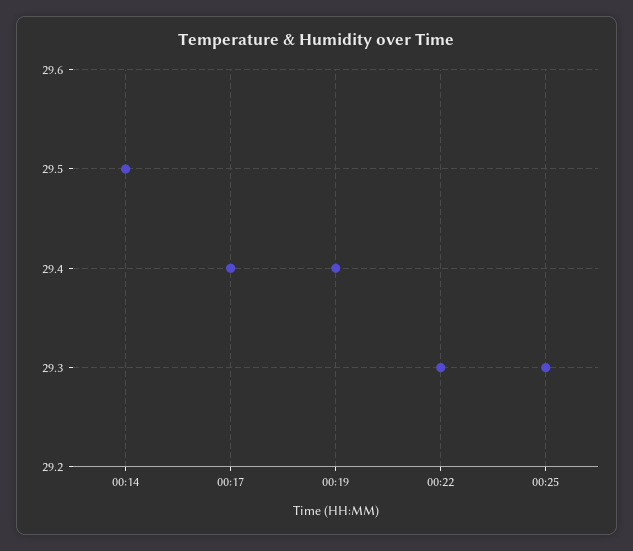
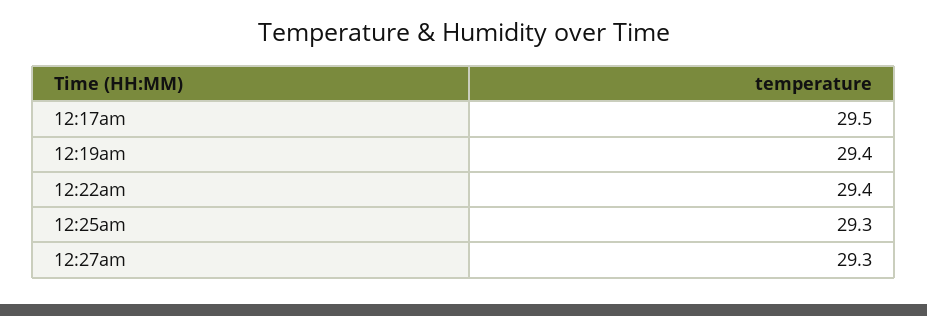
00:14: 29.5 -> none
00:17: 29.4 -> 29.5
00:22: 29.3 -> 29.4
12:27am: none -> 29.3

